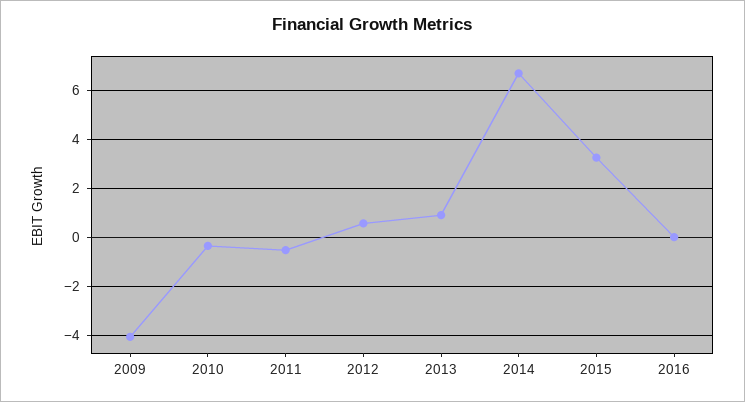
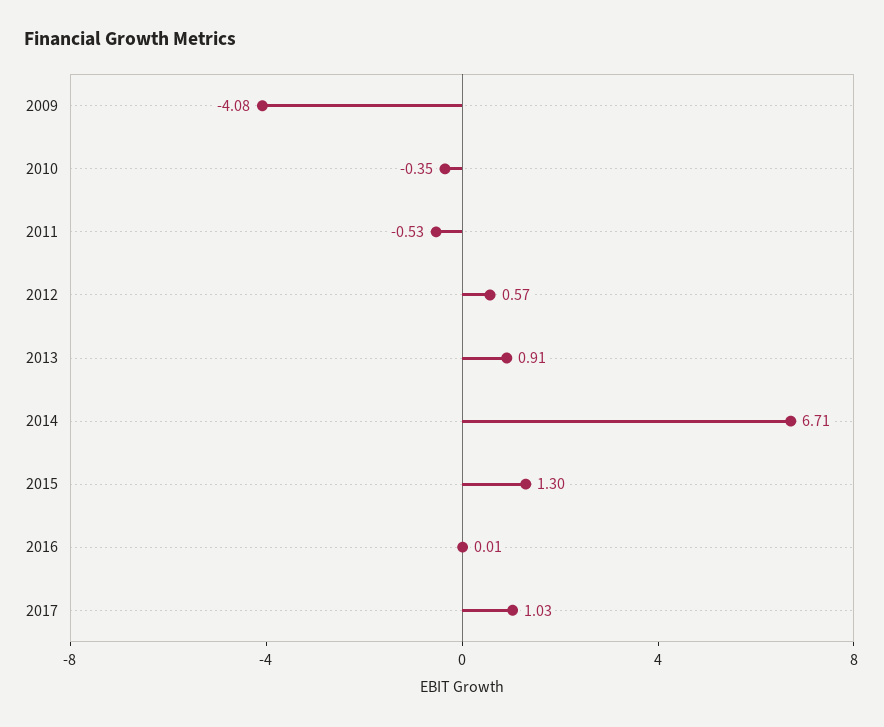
2015: 3.25 -> 1.3
2017: none -> 1.03

